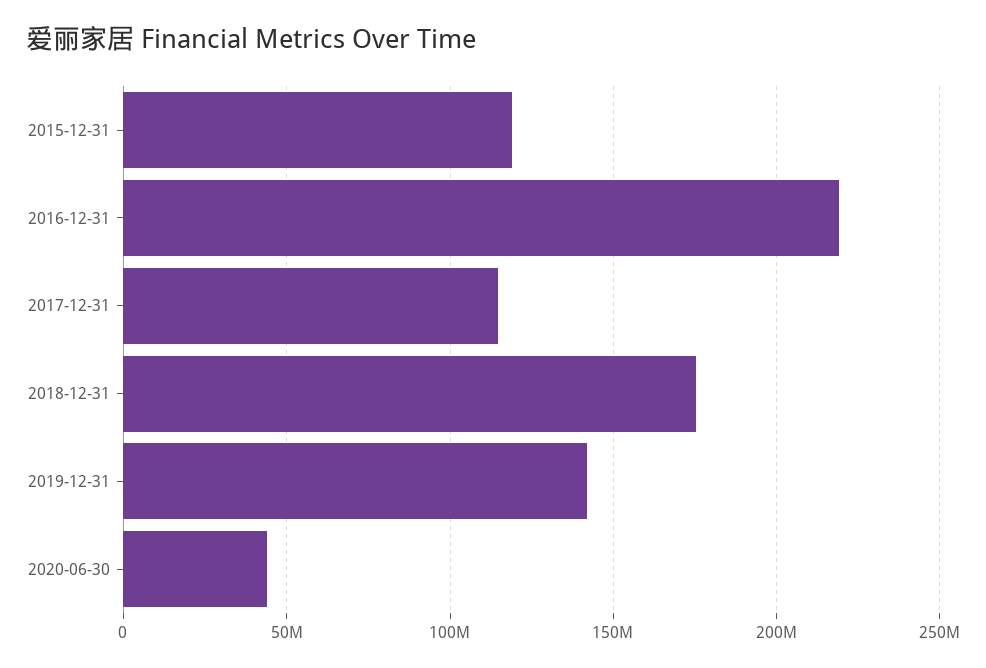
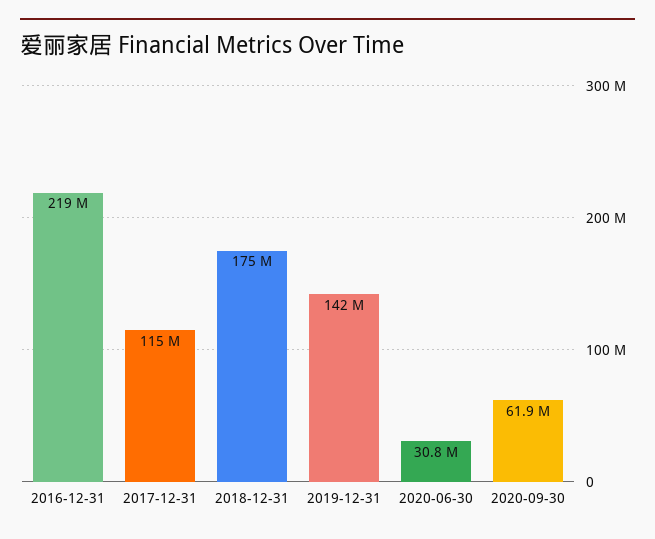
2015-12-31: 120000000 -> none
2020-06-30: 45000000 -> 30800000
2020-09-30: none -> 61900000

